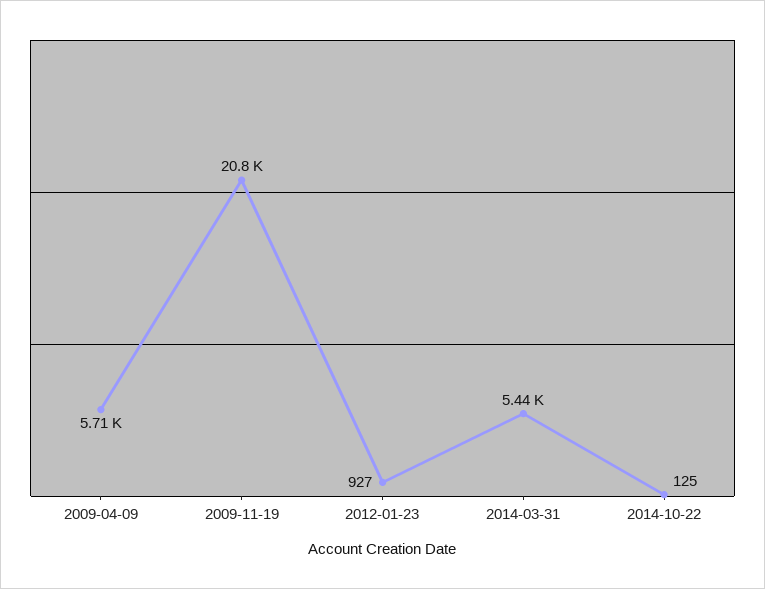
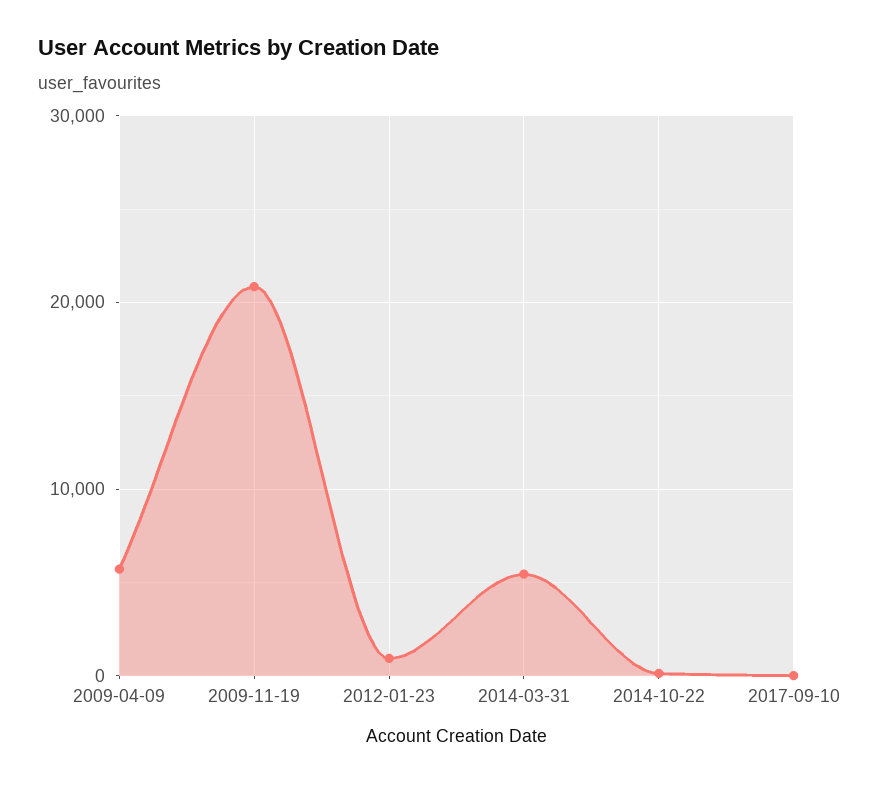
2017-09-10: none -> 0

